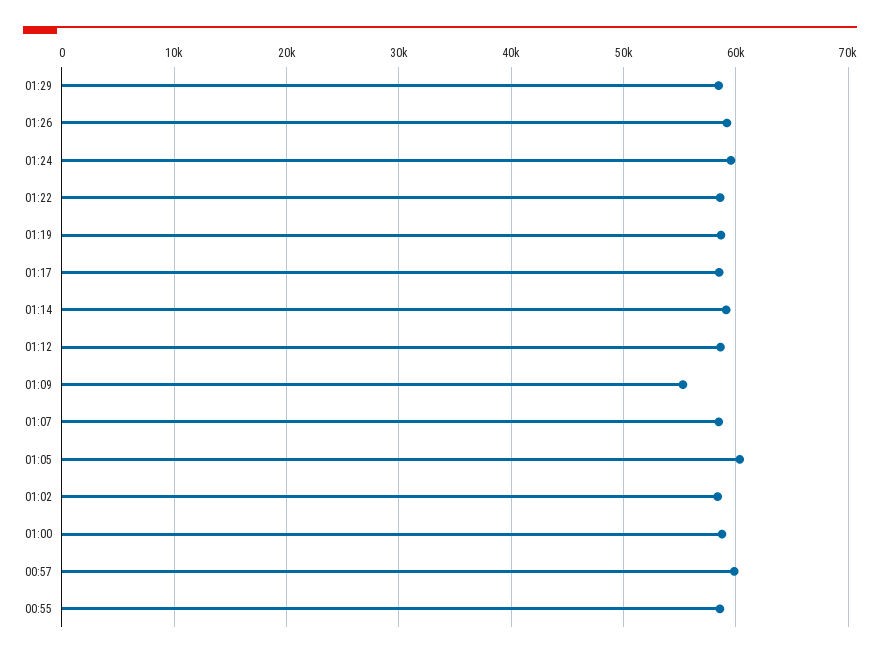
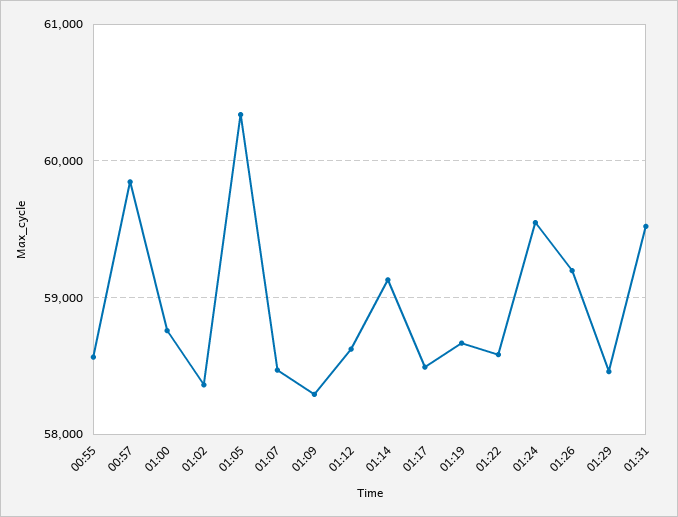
01:09: 55000 -> 58300
01:31: none -> 59500

